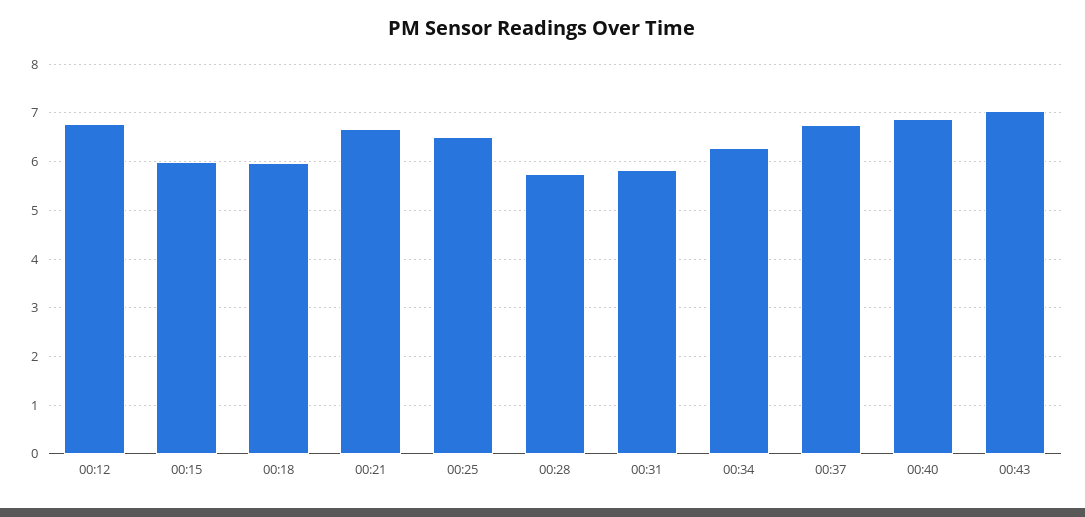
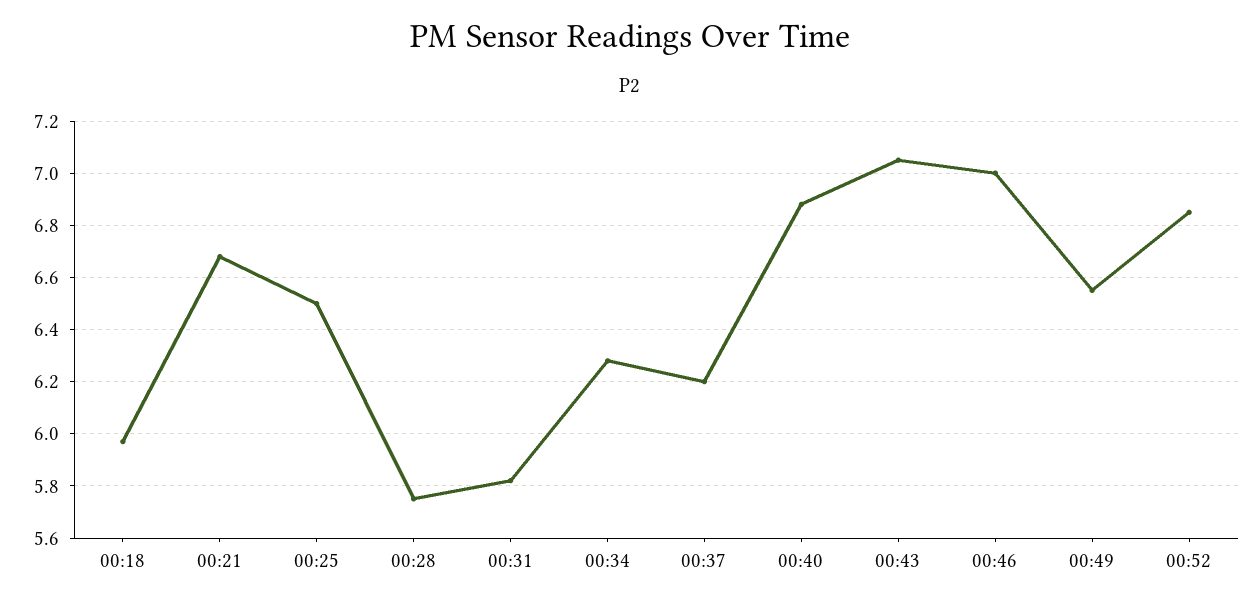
00:12: 6.8 -> none
00:15: 6 -> none
00:37: 6.8 -> 6.2
00:46: none -> 7
00:49: none -> 6.55
00:52: none -> 6.85

